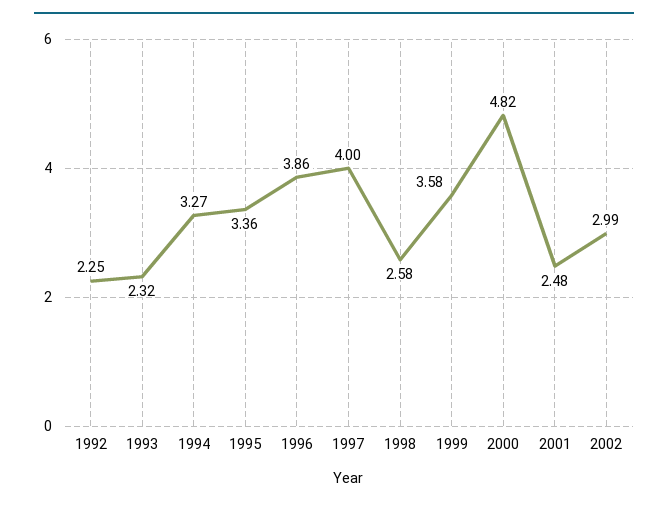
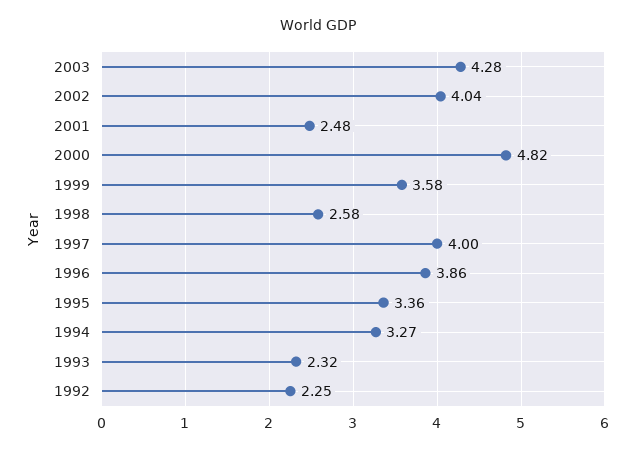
2002: 2.99 -> 4.04
2003: none -> 4.28

